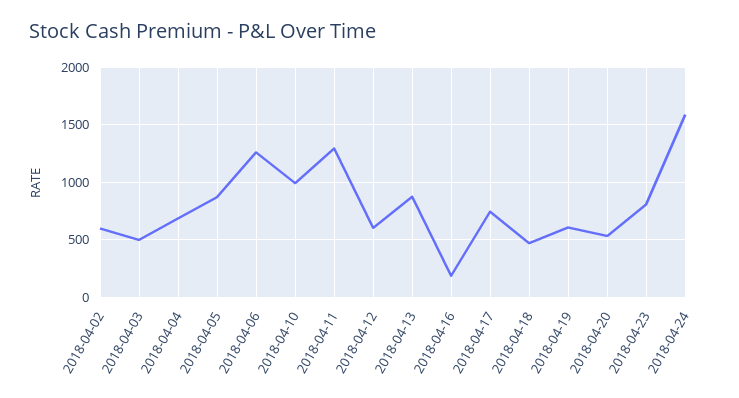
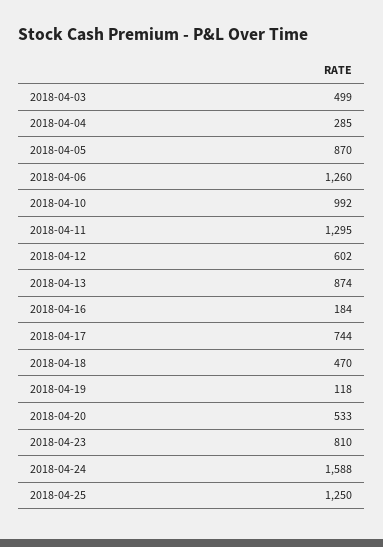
2018-04-02: 600 -> none
2018-04-04: 700 -> 285
2018-04-19: 600 -> 118
2018-04-25: none -> 1250

